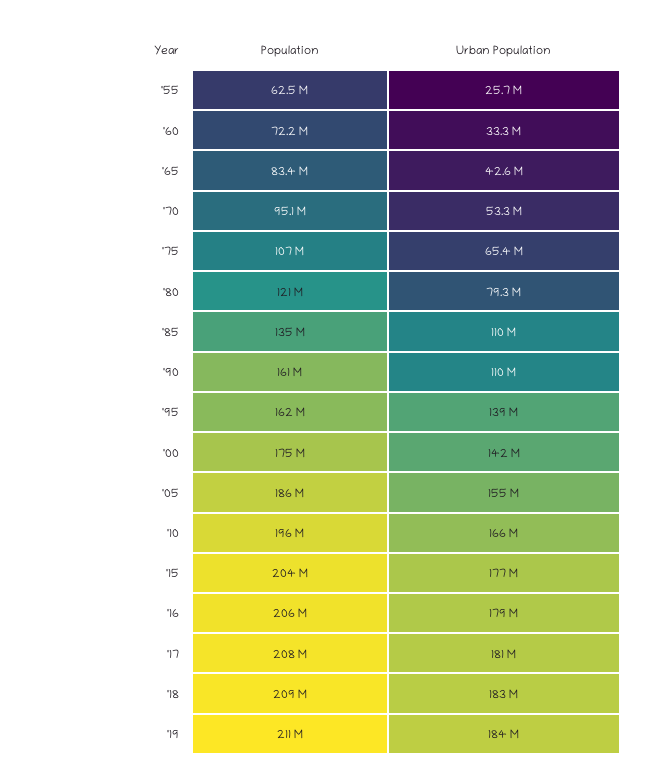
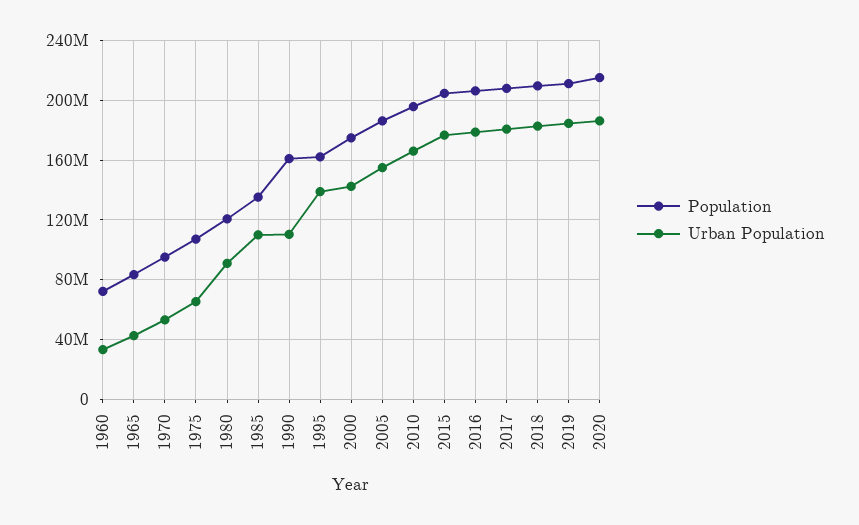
Population, '55: 62500000 -> none
Urban Population, '55: 25700000 -> none
Urban Population, '80: 79300000 -> 90000000
Population, 2020: none -> 215000000
Urban Population, 2020: none -> 185000000

